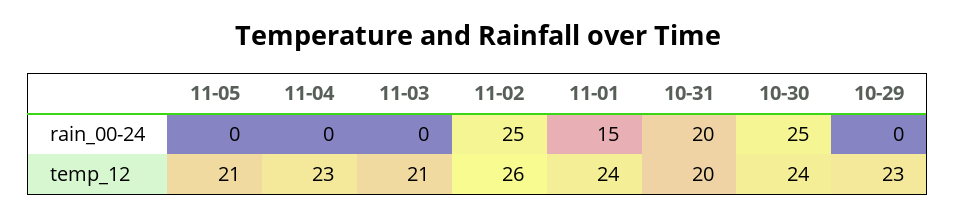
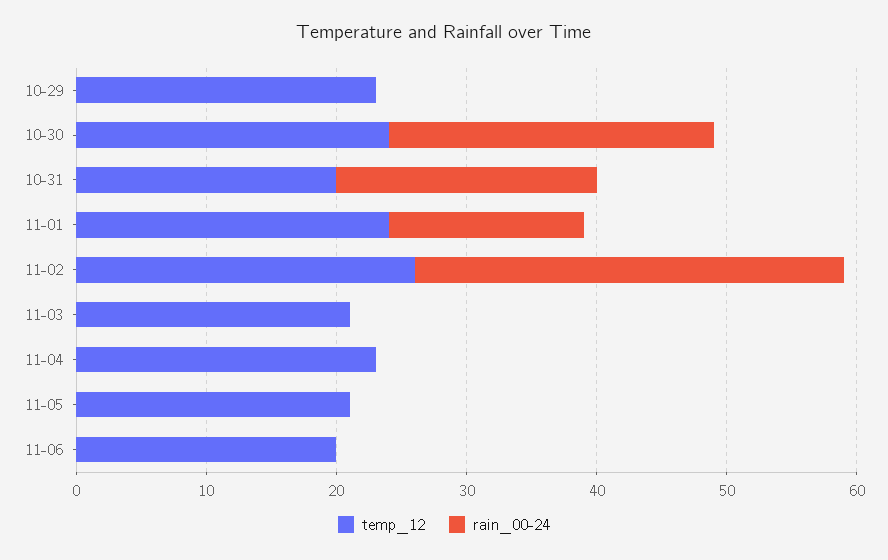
rain_00-24, 11-02: 25 -> 33
temp_12, 11-06: none -> 20
rain_00-24, 11-06: none -> 0

